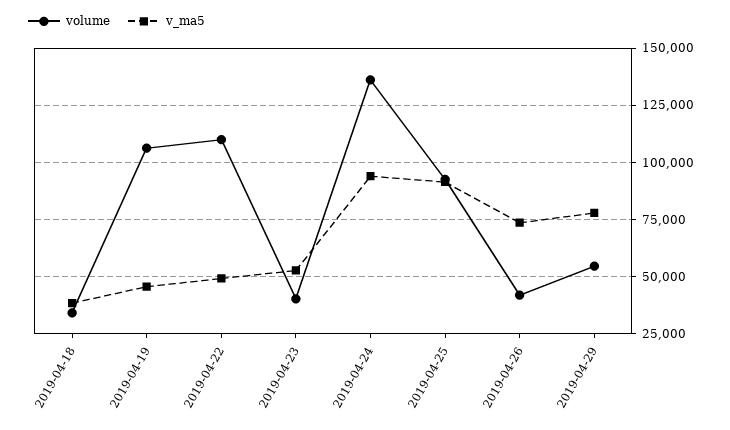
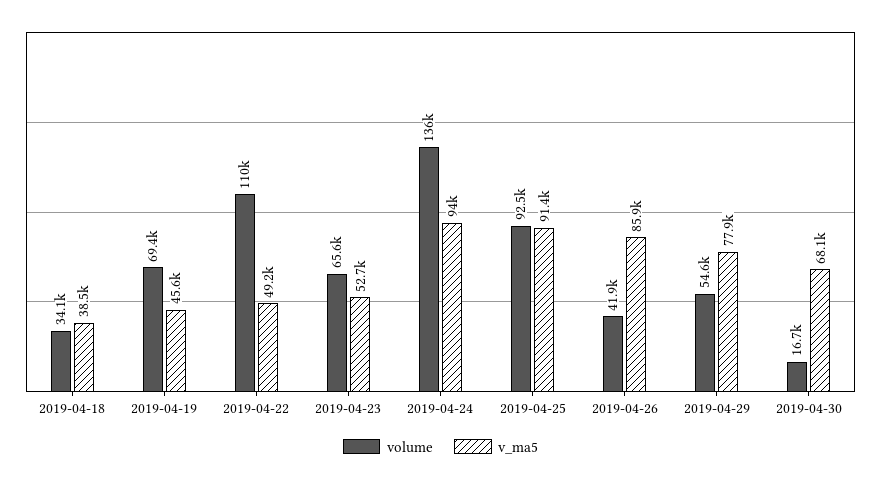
volume, 2019-04-19: 105000 -> 69400
volume, 2019-04-23: 40000 -> 65600
v_ma5, 2019-04-26: 75000 -> 85900
volume, 2019-04-30: none -> 16700
v_ma5, 2019-04-30: none -> 68100

